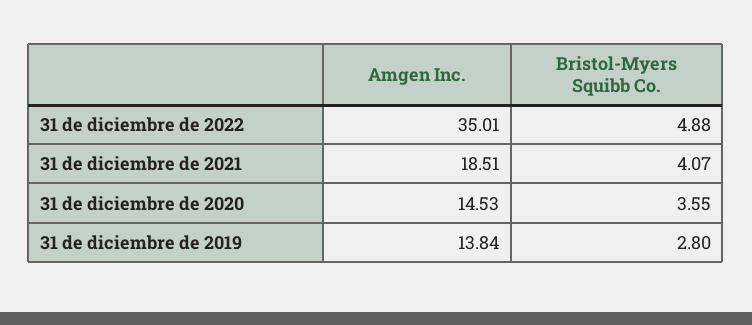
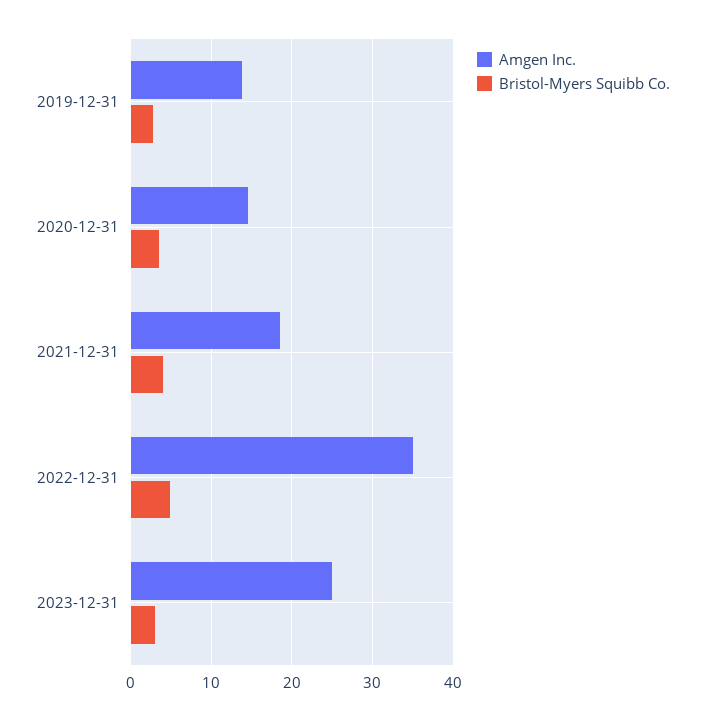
Amgen Inc., 2023-12-31: none -> 25
Bristol-Myers Squibb Co., 2023-12-31: none -> 3

